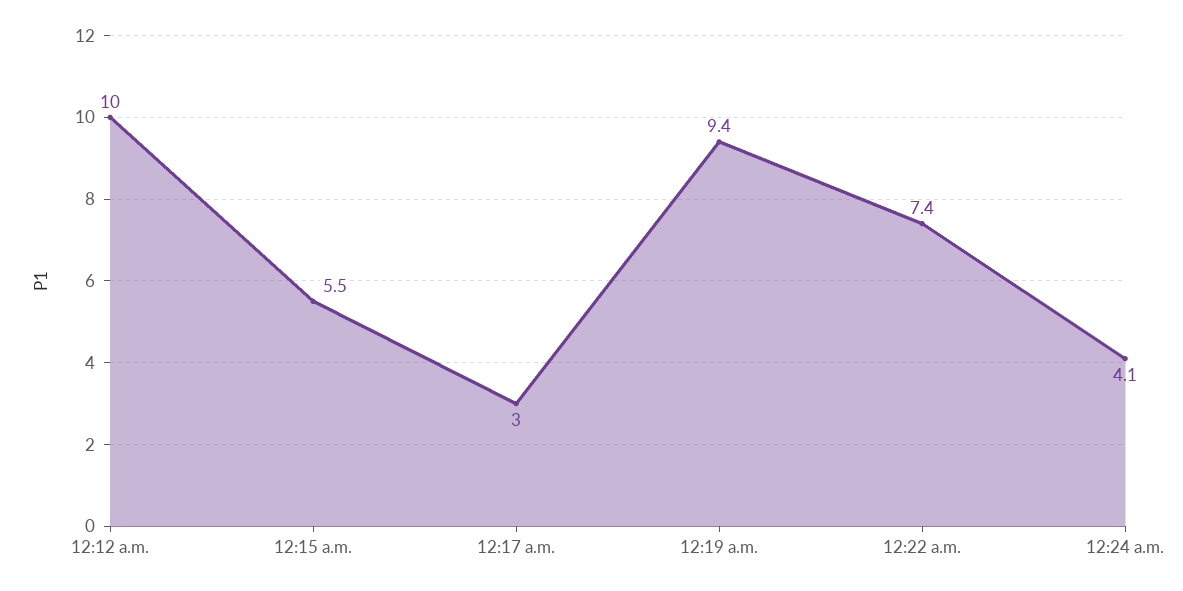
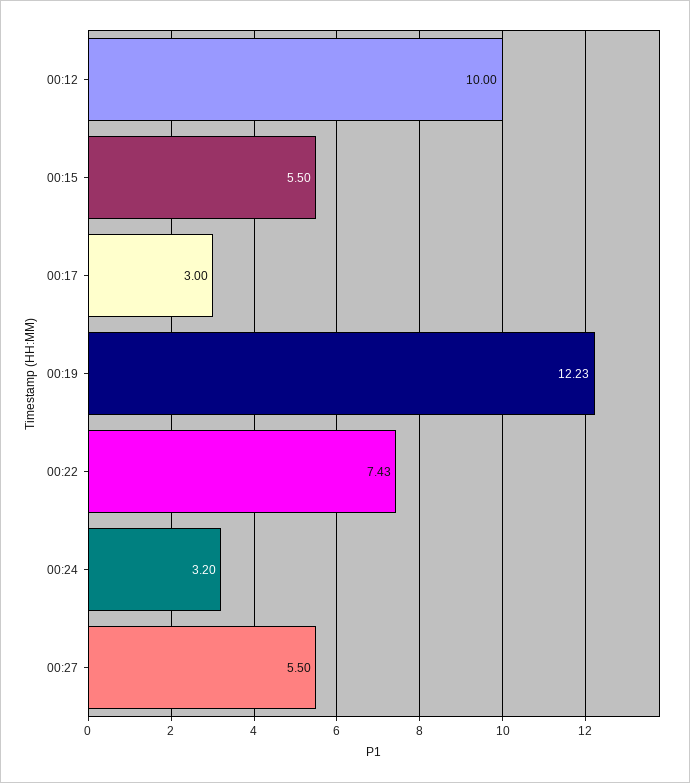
12:19 a.m.: 9.4 -> 12.23
12:24 a.m.: 4.1 -> 3.2
00:27: none -> 5.5

